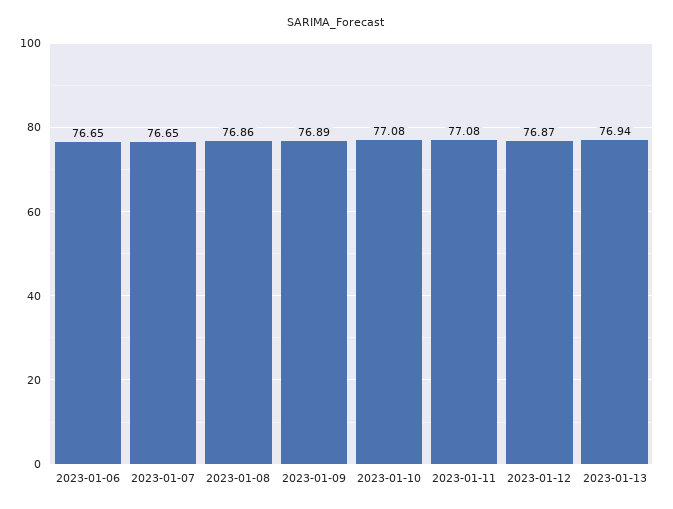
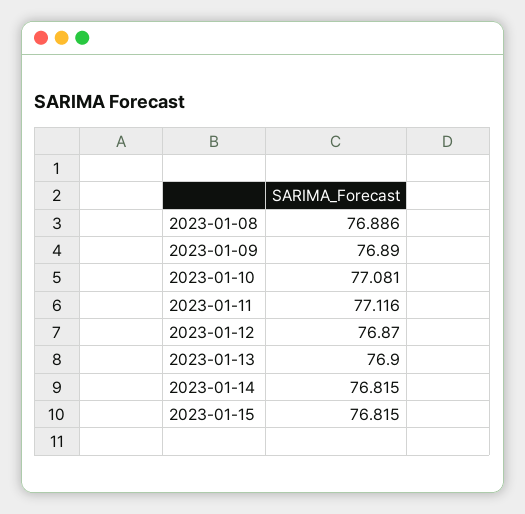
2023-01-06: 76.65 -> none
2023-01-07: 76.65 -> none
2023-01-08: 76.86 -> 76.886
2023-01-11: 77.08 -> 77.116
2023-01-13: 76.94 -> 76.9
2023-01-14: none -> 76.815
2023-01-15: none -> 76.815

